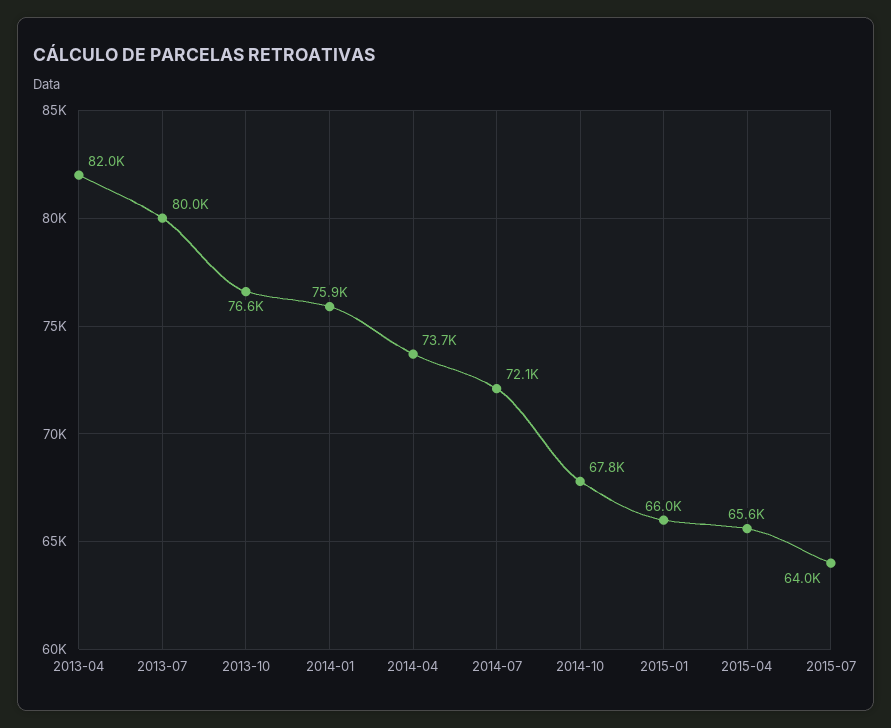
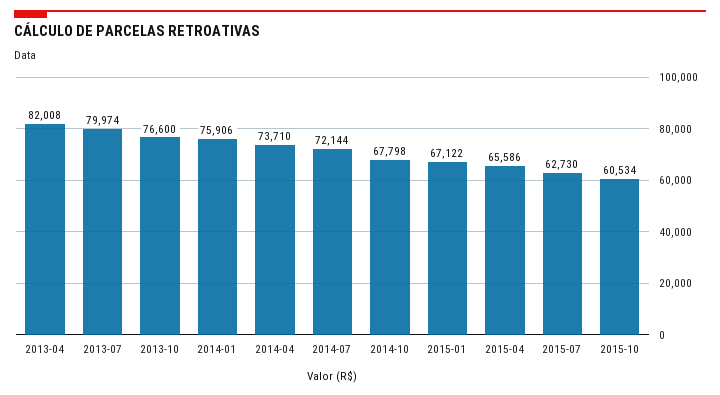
2015-01: 66000 -> 67122
2015-07: 64000 -> 62730
2015-10: none -> 60534

